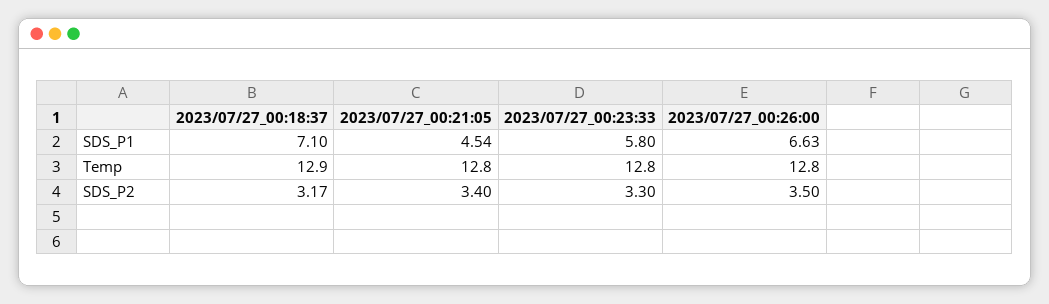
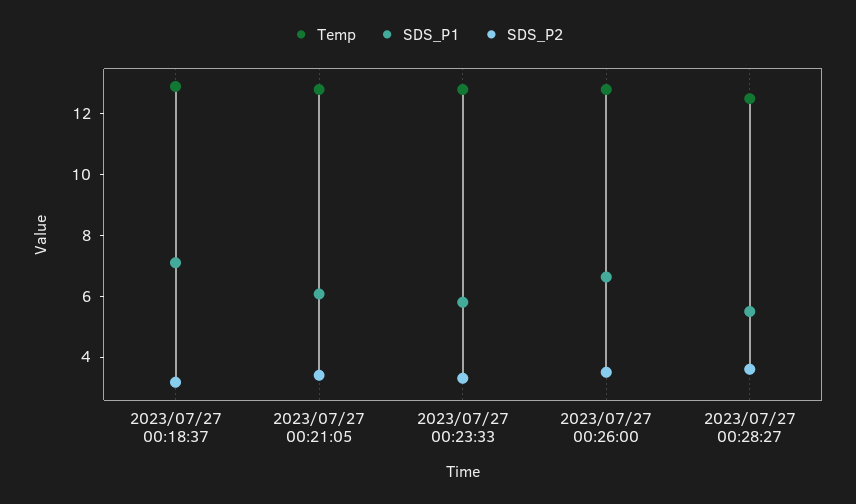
SDS_P1, 2023/07/27_00:21:05: 4.54 -> 6
Temp, 2023/07/27 00:28:27: none -> 12.5
SDS_P1, 2023/07/27 00:28:27: none -> 5.5
SDS_P2, 2023/07/27 00:28:27: none -> 3.5

